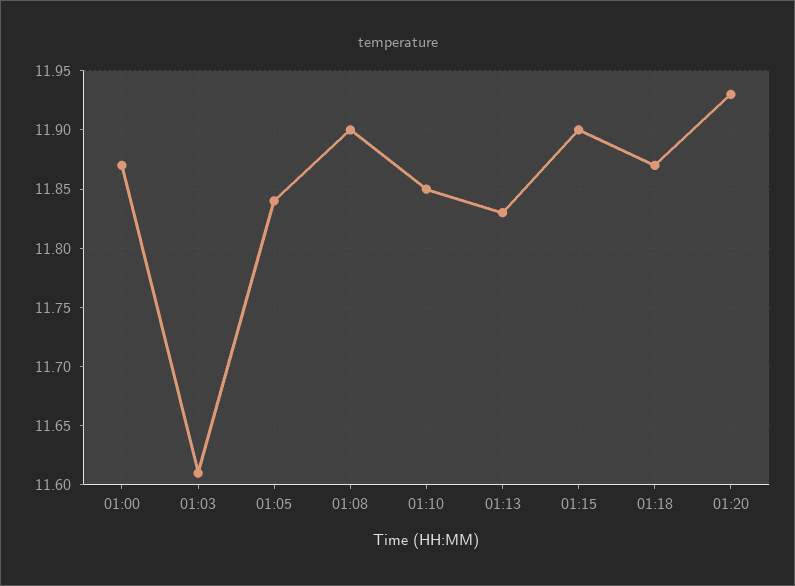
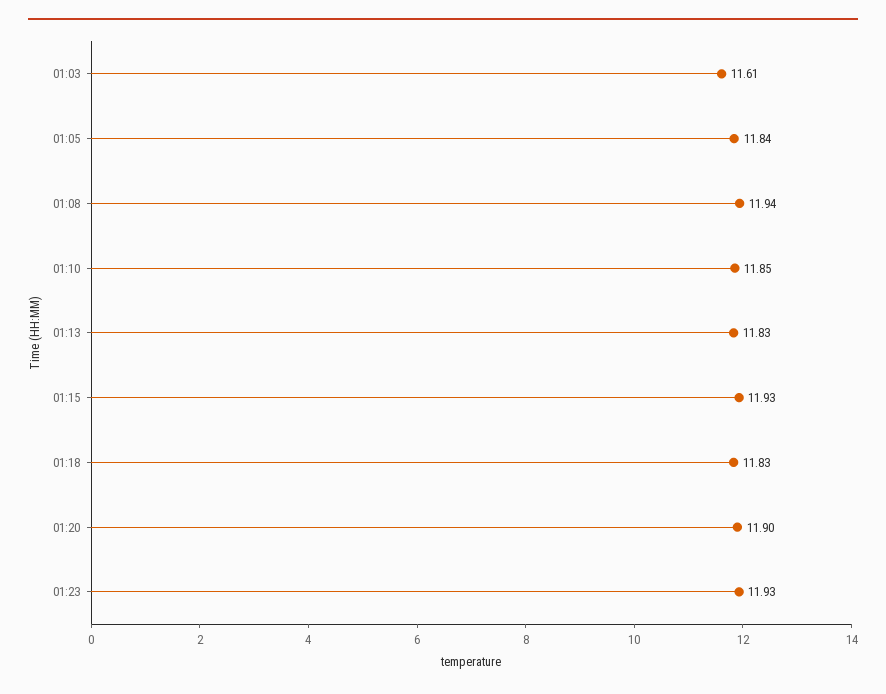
01:00: 11.87 -> none
01:08: 11.9 -> 11.94
01:15: 11.9 -> 11.93
01:18: 11.87 -> 11.83
01:20: 11.93 -> 11.9
01:23: none -> 11.93

